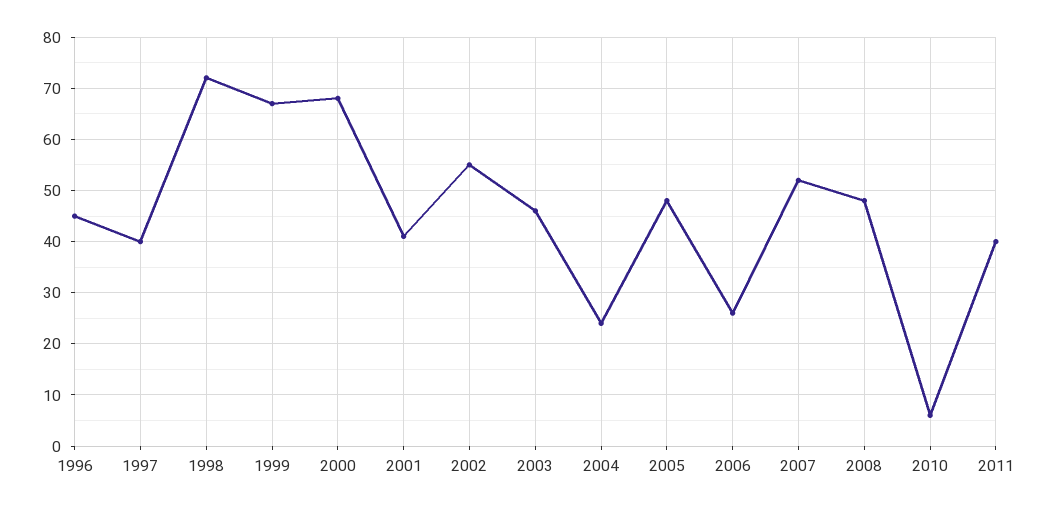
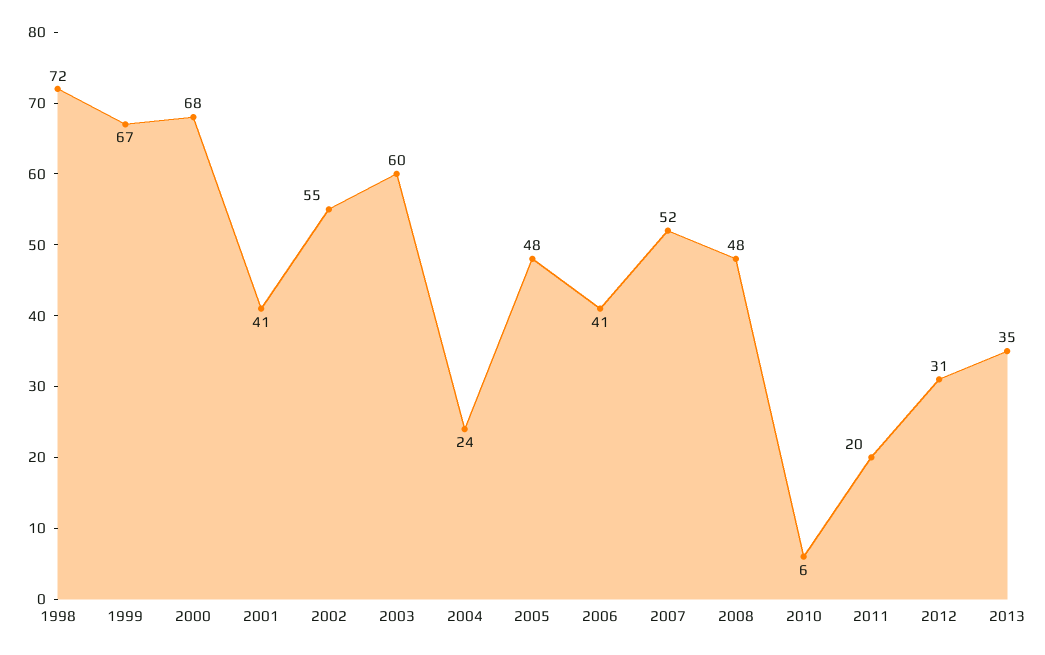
1996: 45 -> none
1997: 40 -> none
2003: 45 -> 60
2006: 25 -> 41
2011: 40 -> 20
2012: none -> 31
2013: none -> 35

